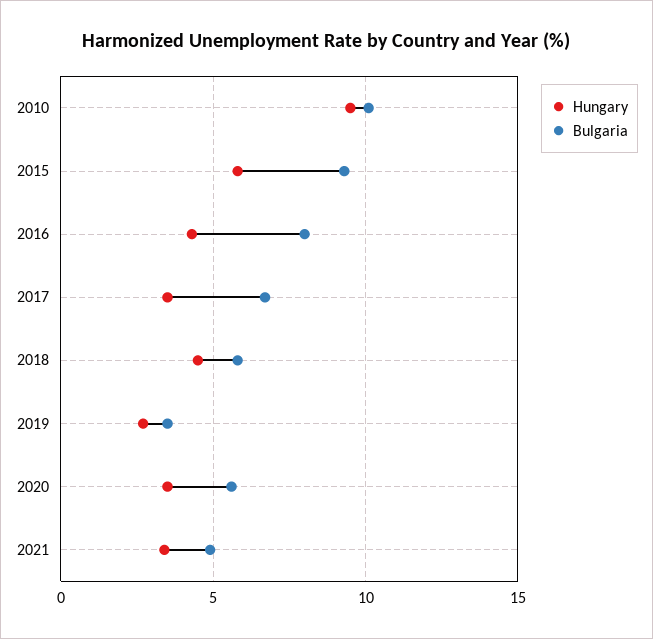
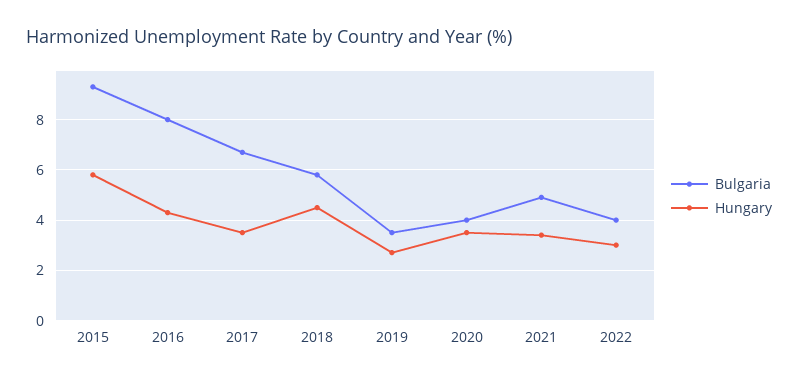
Hungary, 2010: 9.5 -> none
Bulgaria, 2010: 10 -> none
Bulgaria, 2020: 5.5 -> 4
Bulgaria, 2022: none -> 4
Hungary, 2022: none -> 3

